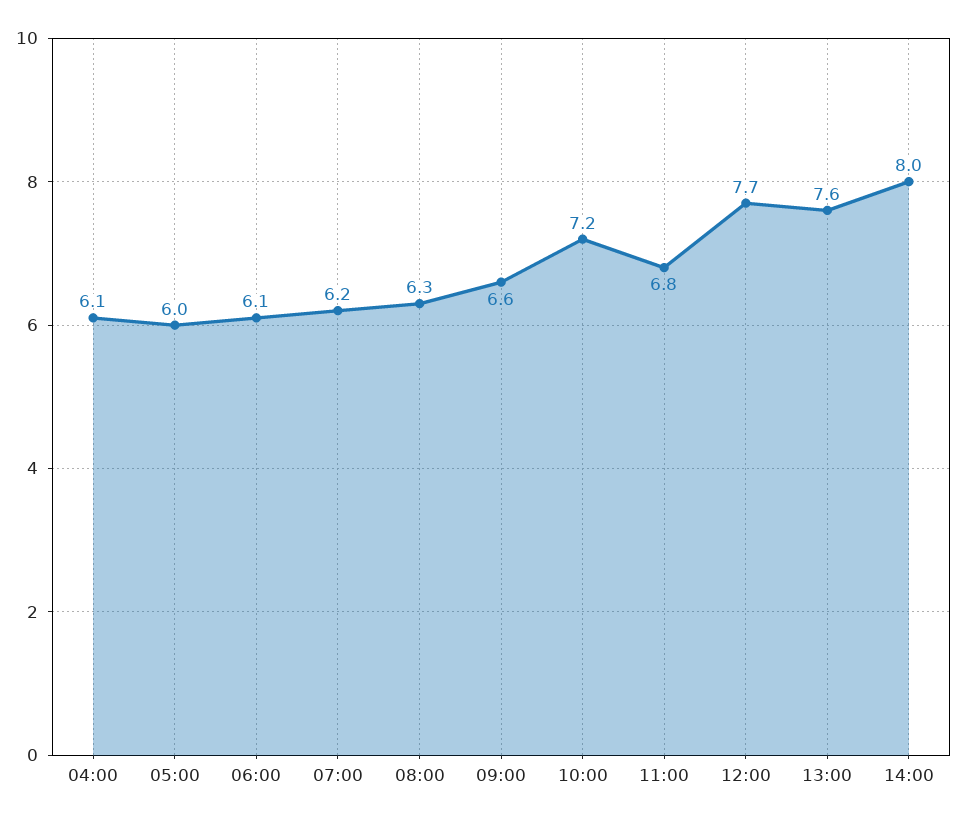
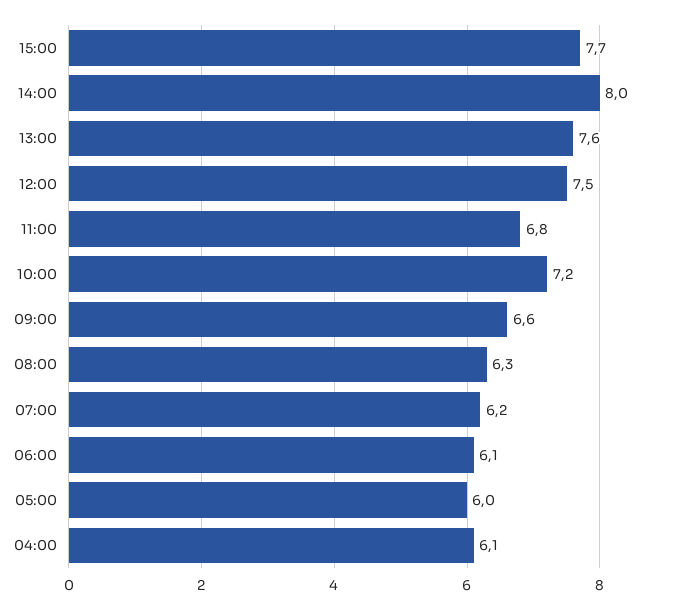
12:00: 7.7 -> 7.5
15:00: none -> 7.7

